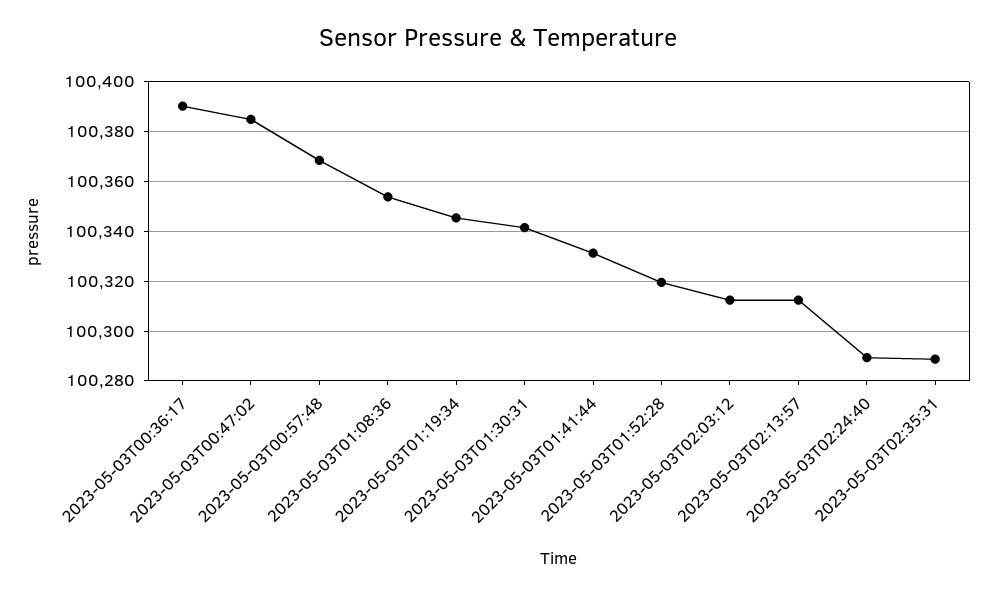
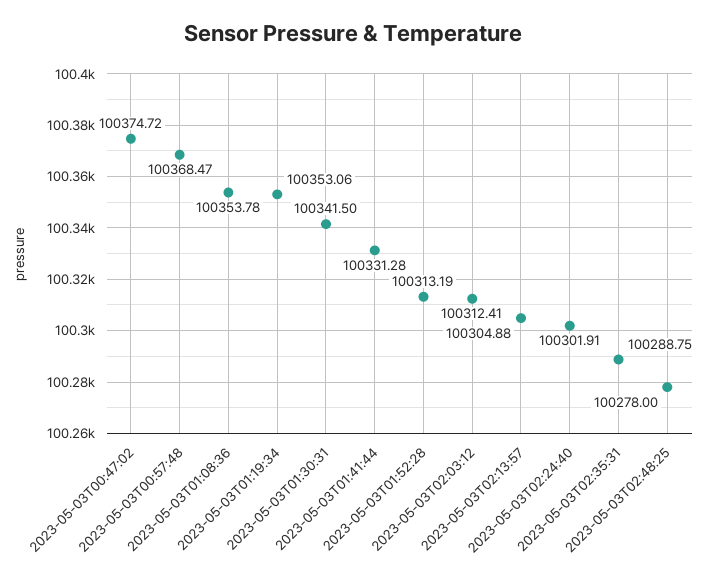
2023-05-03T00:36:17: 100390 -> none
2023-05-03T00:47:02: 100385 -> 100374.72
2023-05-03T01:19:34: 100345 -> 100353.06
2023-05-03T01:52:28: 100320 -> 100313.19
2023-05-03T02:13:57: 100312.5 -> 100304.88
2023-05-03T02:24:40: 100290 -> 100301.91
2023-05-03T02:48:25: none -> 100278

